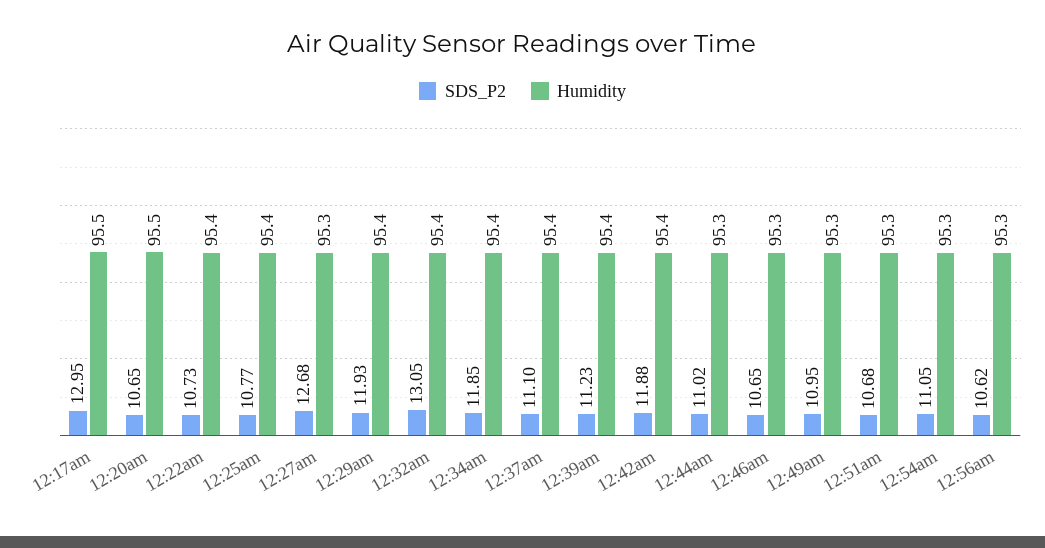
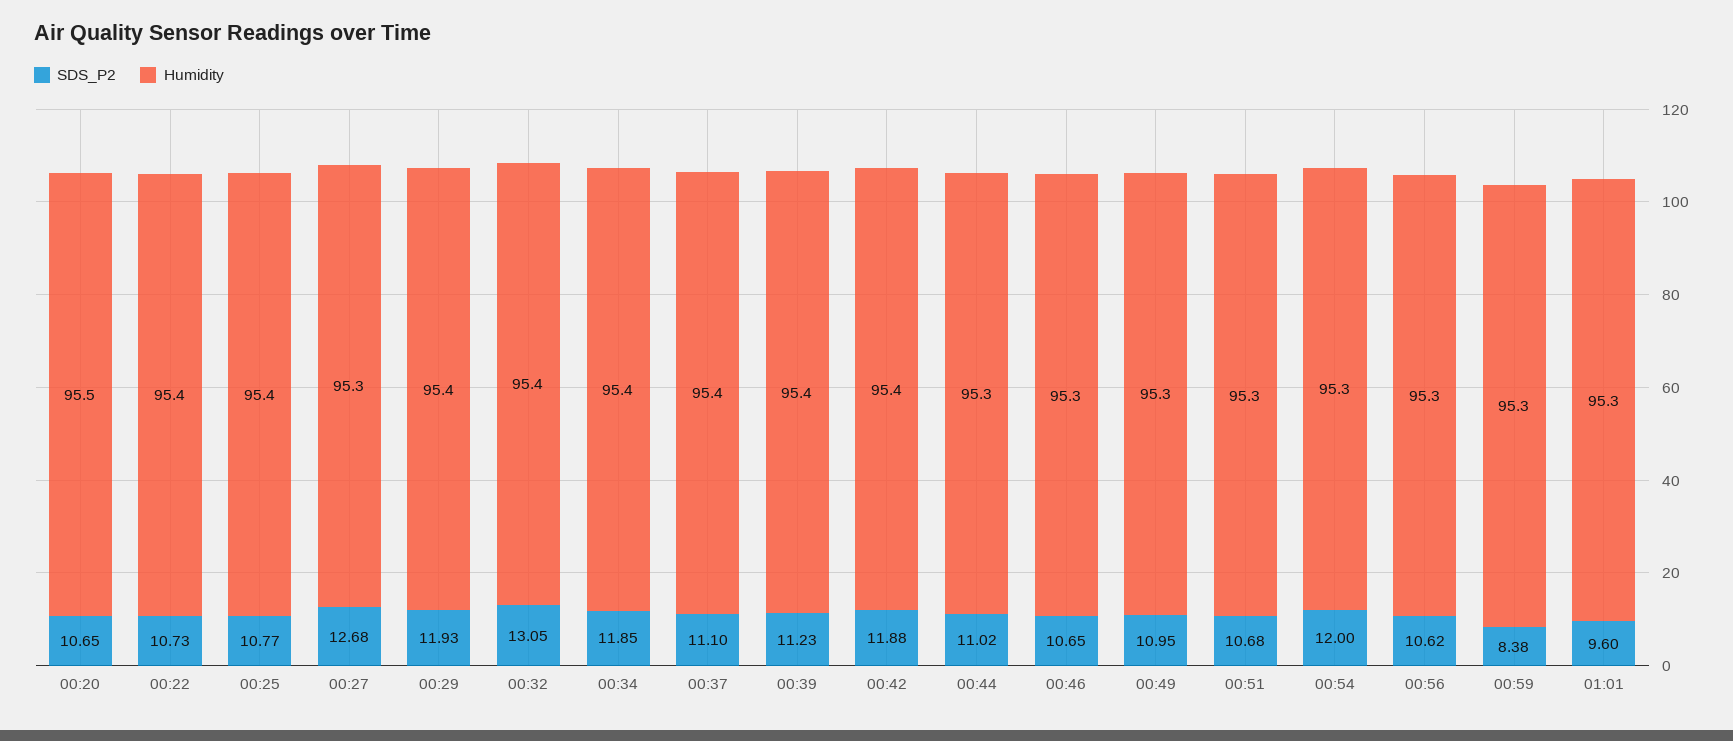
SDS_P2, 12:17am: 12.95 -> none
Humidity, 12:17am: 95.5 -> none
SDS_P2, 12:54am: 11.05 -> 12
SDS_P2, 00:59: none -> 8.38
Humidity, 00:59: none -> 95.3
SDS_P2, 01:01: none -> 9.6
Humidity, 01:01: none -> 95.3

